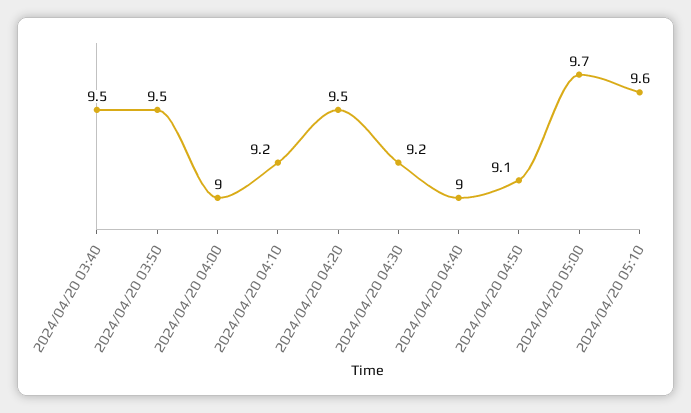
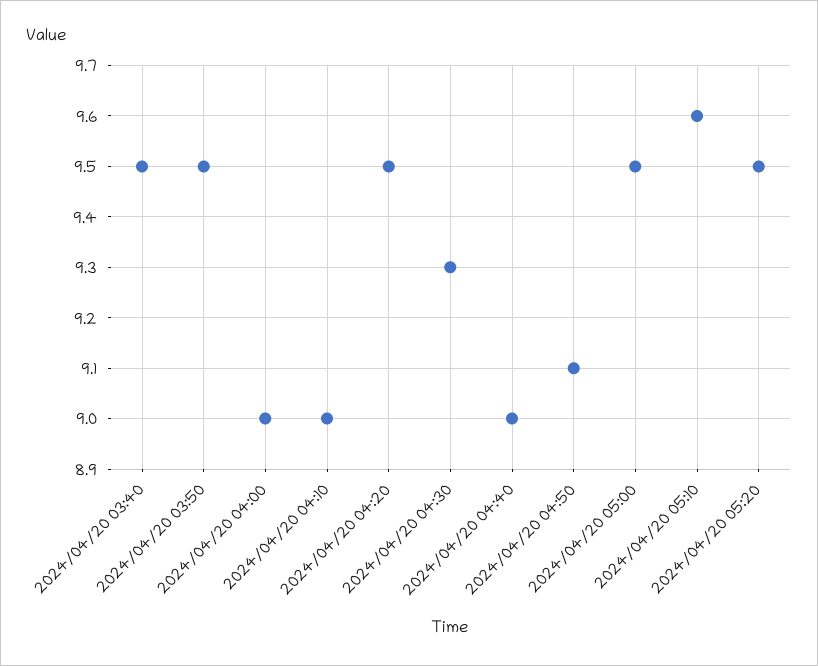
2024/04/20 04:10: 9.2 -> 9
2024/04/20 04:30: 9.2 -> 9.3
2024/04/20 05:00: 9.7 -> 9.5
2024/04/20 05:20: none -> 9.5

